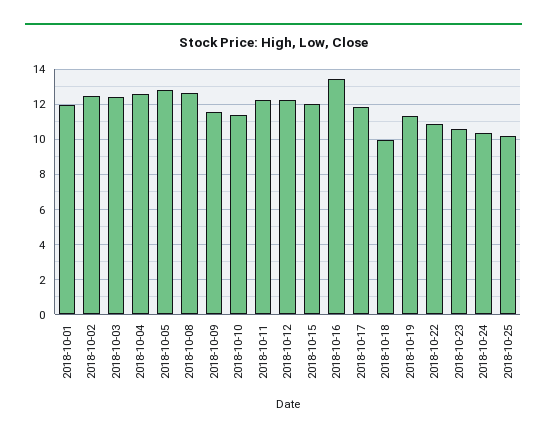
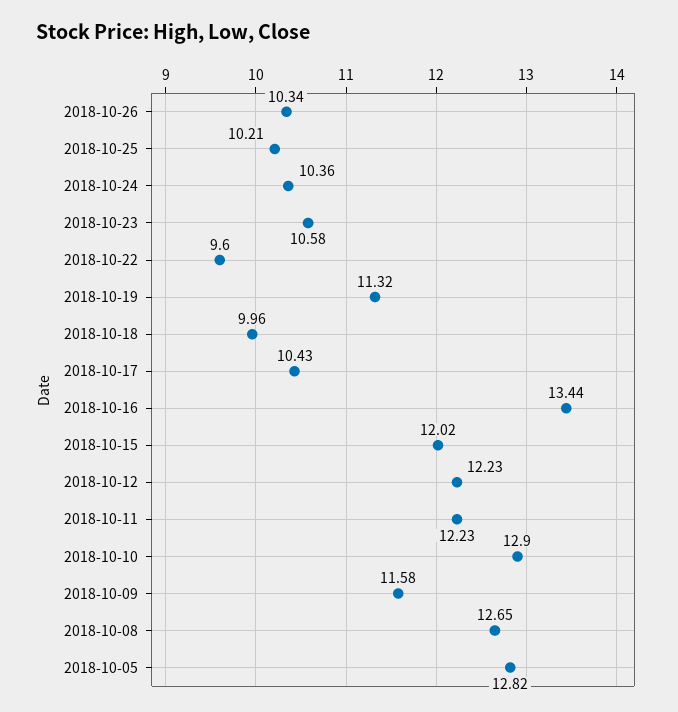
2018-10-01: 12 -> none
2018-10-02: 12.5 -> none
2018-10-03: 12.5 -> none
2018-10-04: 12.5 -> none
2018-10-10: 11.5 -> 12.9
2018-10-17: 12 -> 10.43
2018-10-22: 11 -> 9.6
2018-10-26: none -> 10.34

